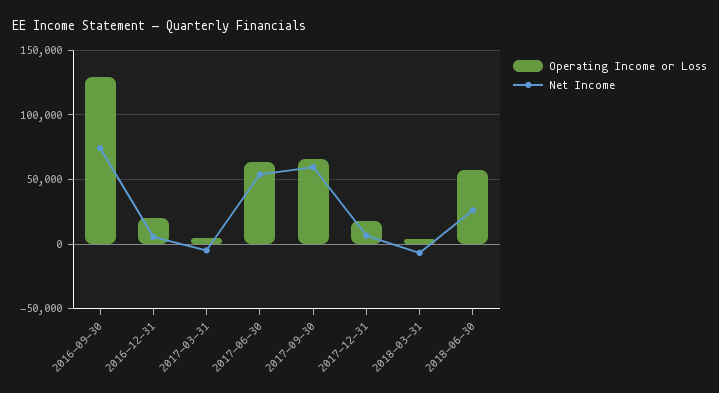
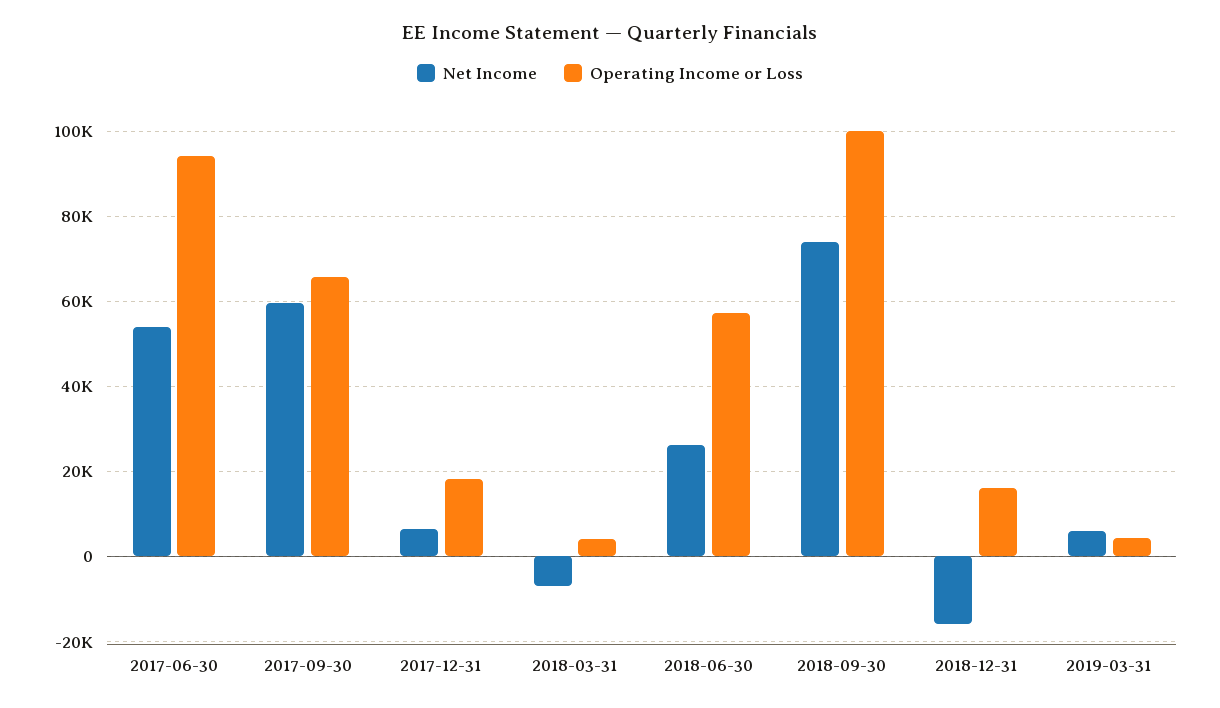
Operating Income or Loss, 2016-09-30: 130000 -> none
Net Income, 2016-09-30: 75000 -> none
Operating Income or Loss, 2016-12-31: 20000 -> none
Net Income, 2016-12-31: 5000 -> none
Operating Income or Loss, 2017-03-31: 5000 -> none
Net Income, 2017-03-31: -5000 -> none
Operating Income or Loss, 2017-06-30: 65000 -> 94000
Net Income, 2018-09-30: none -> 74000
Operating Income or Loss, 2018-09-30: none -> 100000
Net Income, 2018-12-31: none -> -16000
Operating Income or Loss, 2018-12-31: none -> 16000
Net Income, 2019-03-31: none -> 6000
Operating Income or Loss, 2019-03-31: none -> 4000

